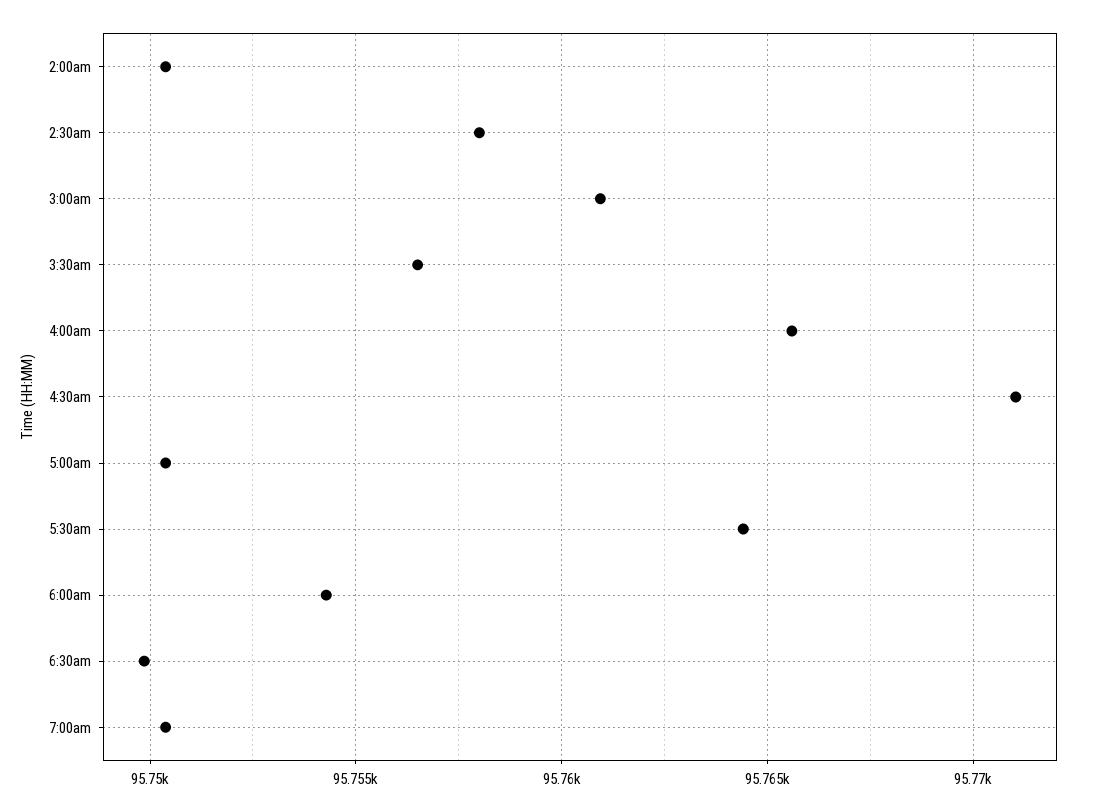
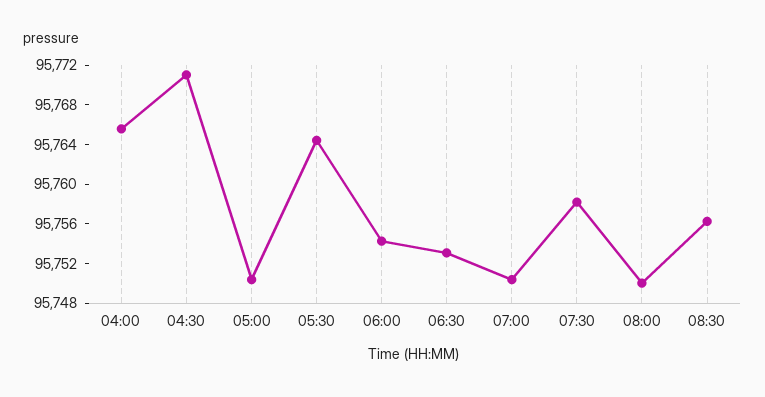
2:00am: 95750.5 -> none
2:30am: 95758 -> none
3:00am: 95761 -> none
3:30am: 95756.5 -> none
6:30am: 95750 -> 95753
07:30: none -> 95758
08:00: none -> 95750
08:30: none -> 95756

